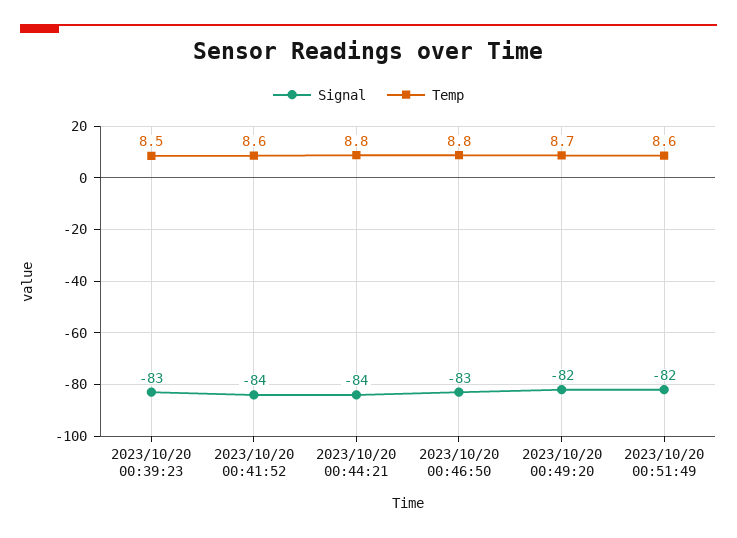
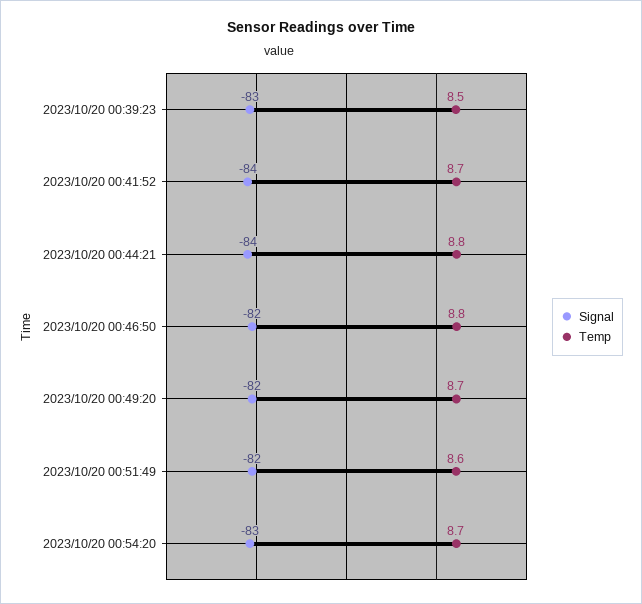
Temp, 2023/10/20 00:41:52: 8.6 -> 8.7
Signal, 2023/10/20 00:46:50: -83 -> -82
Signal, 2023/10/20 00:54:20: none -> -83
Temp, 2023/10/20 00:54:20: none -> 8.7

